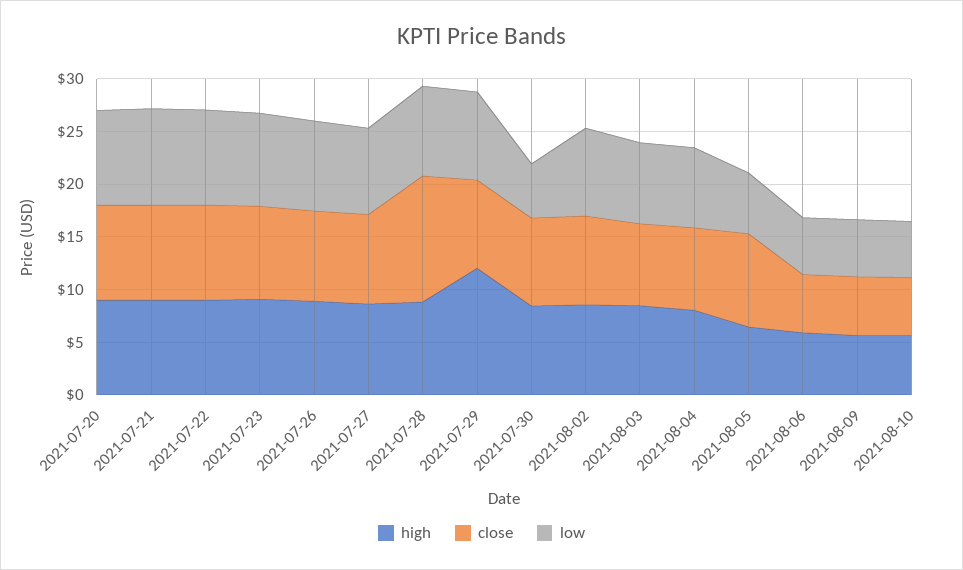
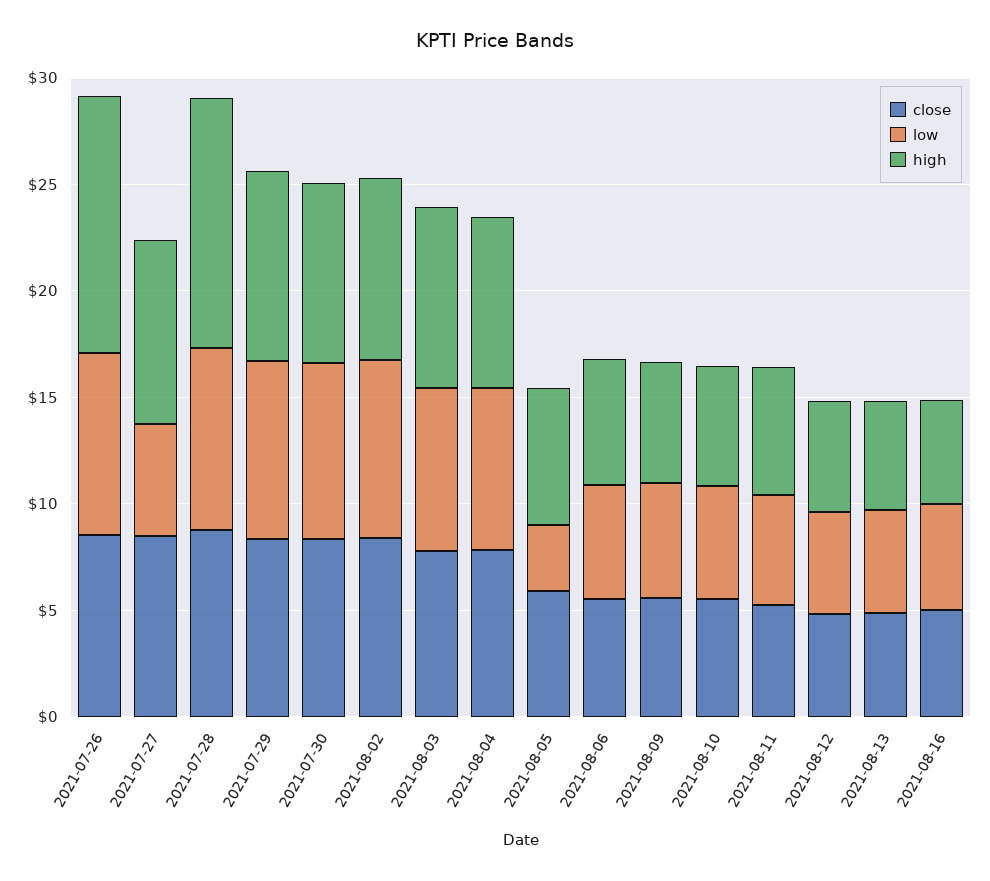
high, 2021-07-20: 9 -> none
close, 2021-07-20: 9 -> none
low, 2021-07-20: 9 -> none
high, 2021-07-21: 9 -> none
close, 2021-07-21: 9 -> none
low, 2021-07-21: 9 -> none
high, 2021-07-22: 9 -> none
close, 2021-07-22: 9 -> none
low, 2021-07-22: 9 -> none
high, 2021-07-23: 9 -> none
close, 2021-07-23: 9 -> none
low, 2021-07-23: 9 -> none
high, 2021-07-26: 9 -> 12
low, 2021-07-27: 8 -> 5
high, 2021-07-28: 9 -> 12
close, 2021-07-28: 12 -> 9
high, 2021-07-29: 12 -> 9
low, 2021-07-30: 5 -> 8
close, 2021-08-05: 9 -> 6
low, 2021-08-05: 6 -> 3
close, 2021-08-11: none -> 5
low, 2021-08-11: none -> 5
high, 2021-08-11: none -> 6
close, 2021-08-12: none -> 5
low, 2021-08-12: none -> 5
high, 2021-08-12: none -> 5
close, 2021-08-13: none -> 5
low, 2021-08-13: none -> 5
high, 2021-08-13: none -> 5
close, 2021-08-16: none -> 5
low, 2021-08-16: none -> 5
high, 2021-08-16: none -> 5

